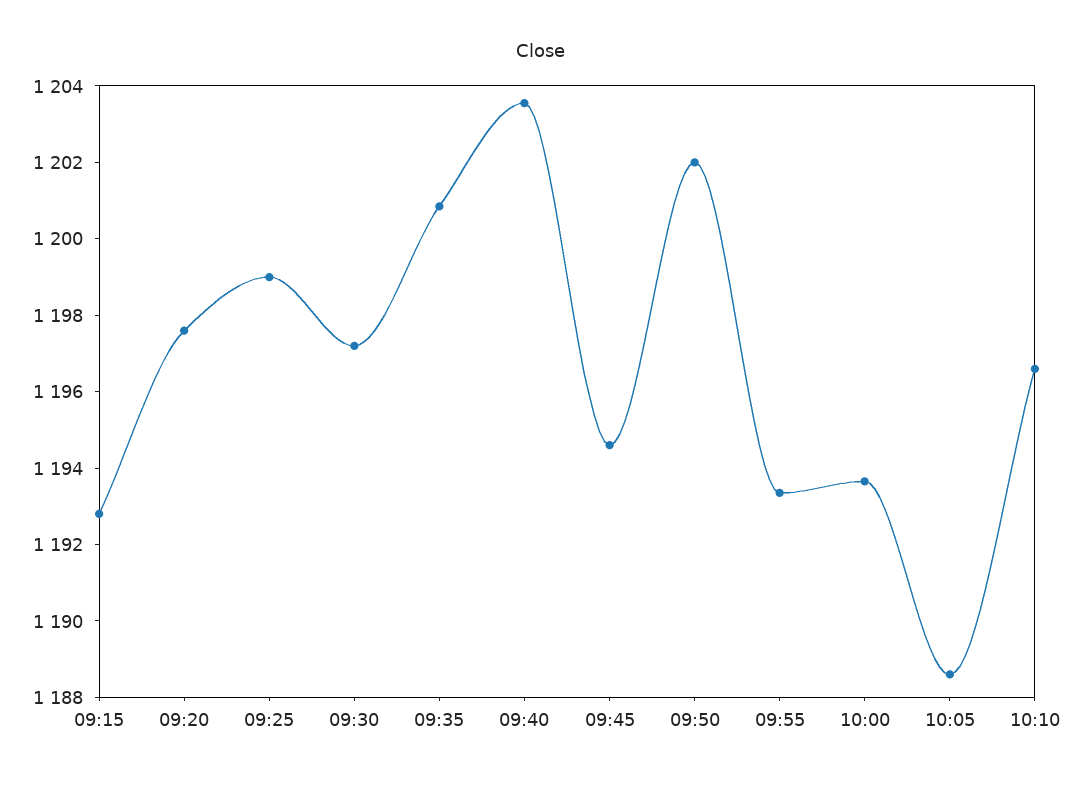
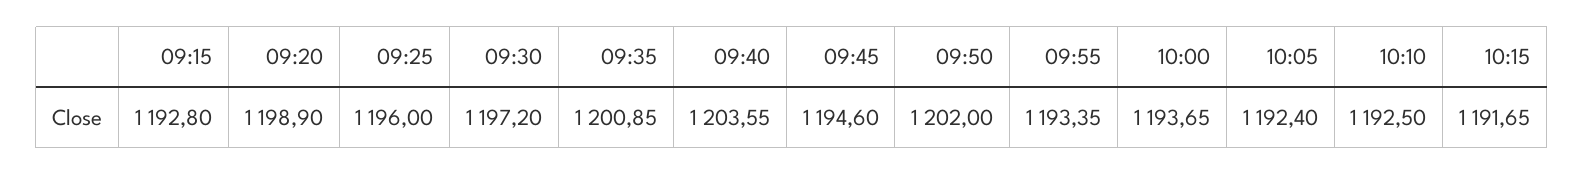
09:20: 1197.5 -> 1198.9
09:25: 1199 -> 1196
10:05: 1188.5 -> 1192.4
10:10: 1196.5 -> 1192.5
10:15: none -> 1191.65

